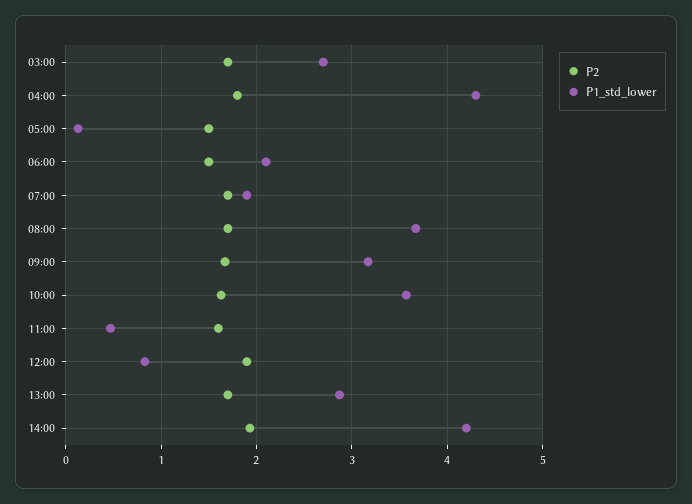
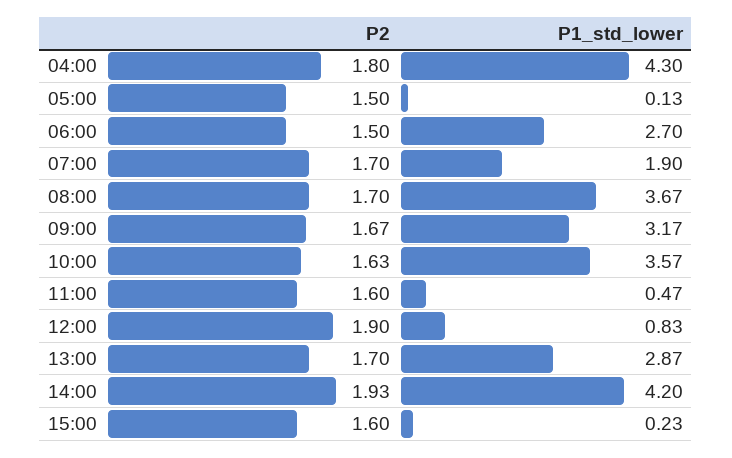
P2, 03:00: 1.7 -> none
P1_std_lower, 03:00: 2.7 -> none
P1_std_lower, 06:00: 2.1 -> 2.7
P2, 15:00: none -> 1.6
P1_std_lower, 15:00: none -> 0.23

